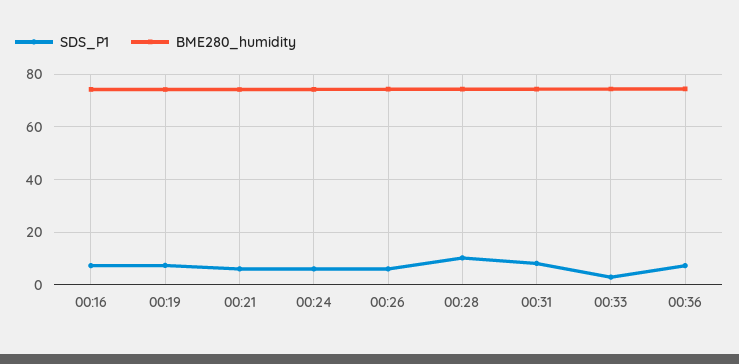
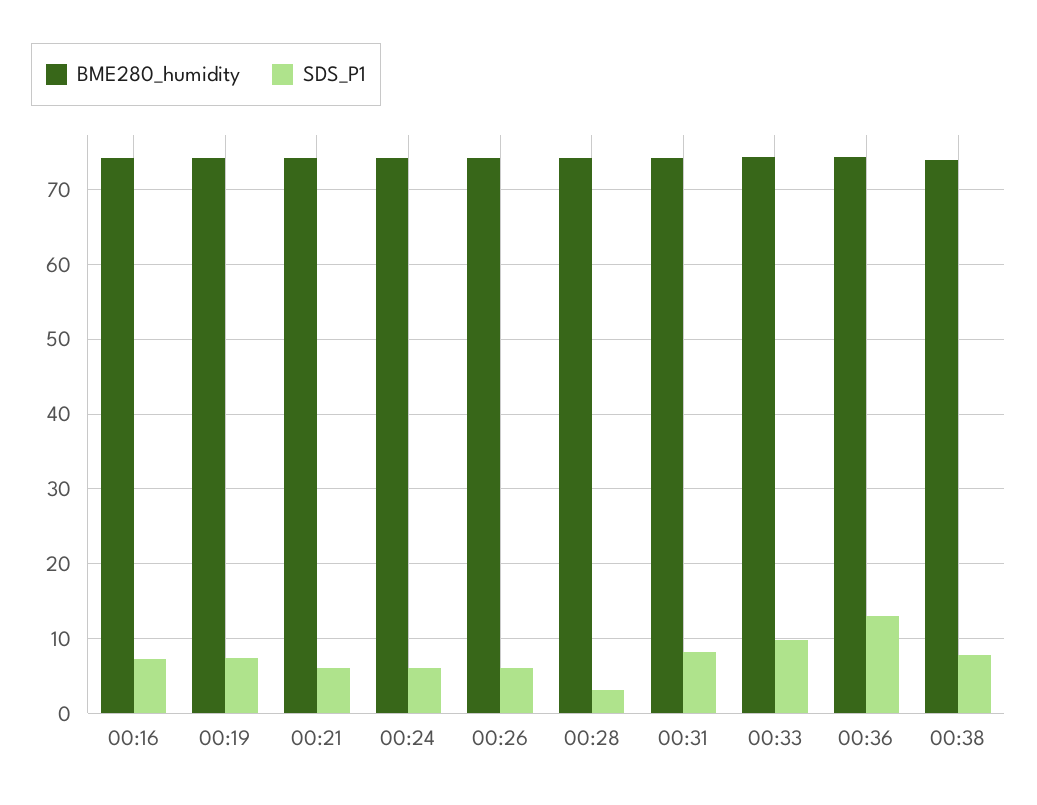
SDS_P1, 00:28: 10 -> 3
SDS_P1, 00:33: 2.5 -> 10
SDS_P1, 00:36: 7.5 -> 13
BME280_humidity, 00:38: none -> 74
SDS_P1, 00:38: none -> 8

